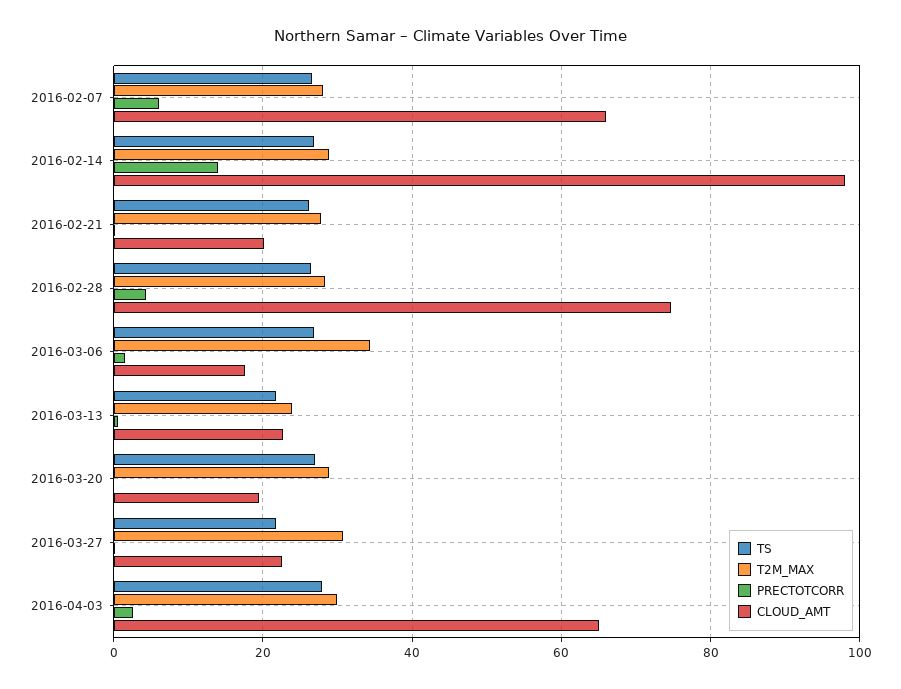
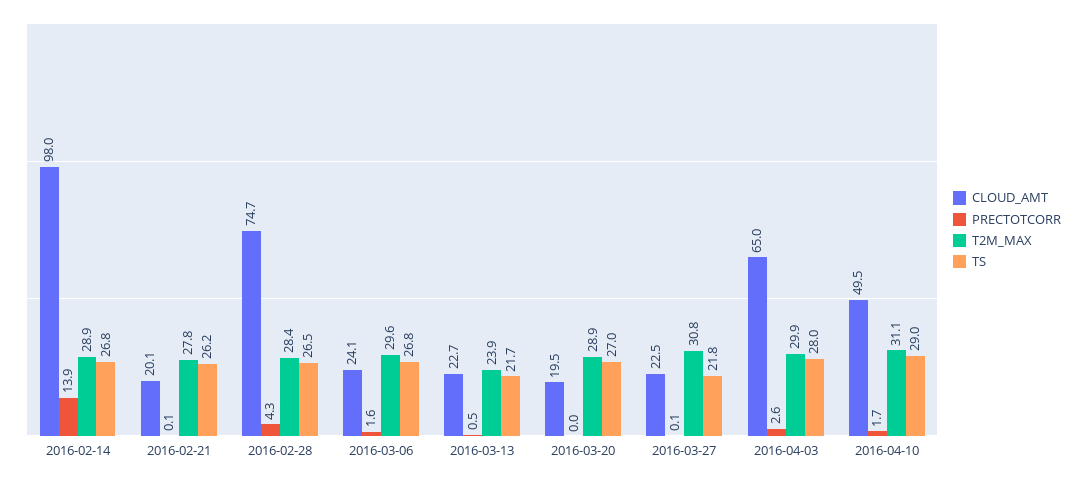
TS, 2016-02-07: 26 -> none
T2M_MAX, 2016-02-07: 28 -> none
PRECTOTCORR, 2016-02-07: 6 -> none
CLOUD_AMT, 2016-02-07: 66 -> none
T2M_MAX, 2016-03-06: 34 -> 29.6
CLOUD_AMT, 2016-03-06: 18 -> 24.1
CLOUD_AMT, 2016-04-10: none -> 49.5
PRECTOTCORR, 2016-04-10: none -> 1.7
T2M_MAX, 2016-04-10: none -> 31.1
TS, 2016-04-10: none -> 29

